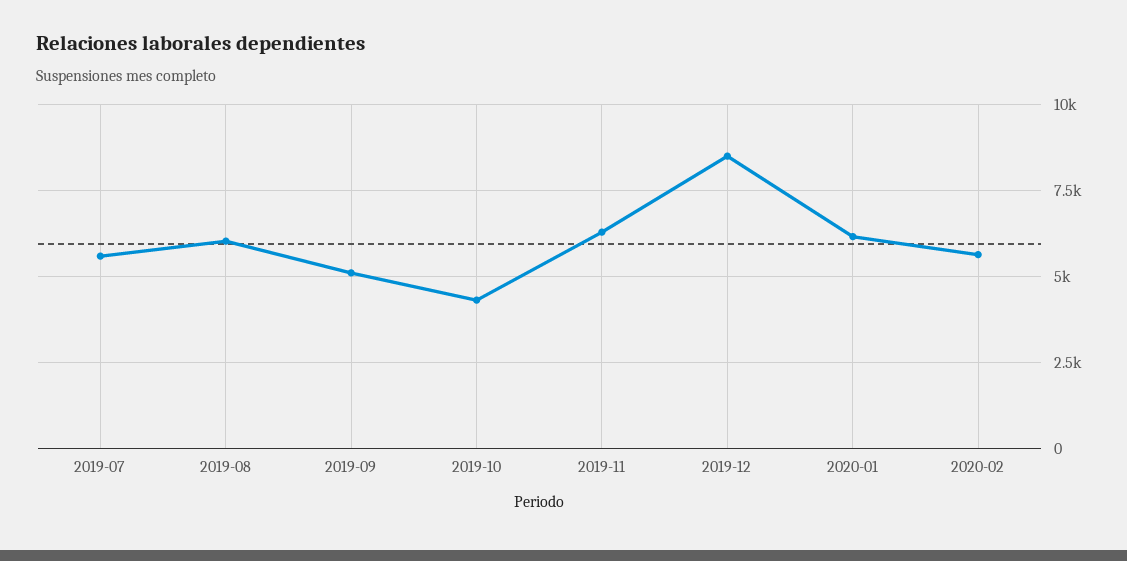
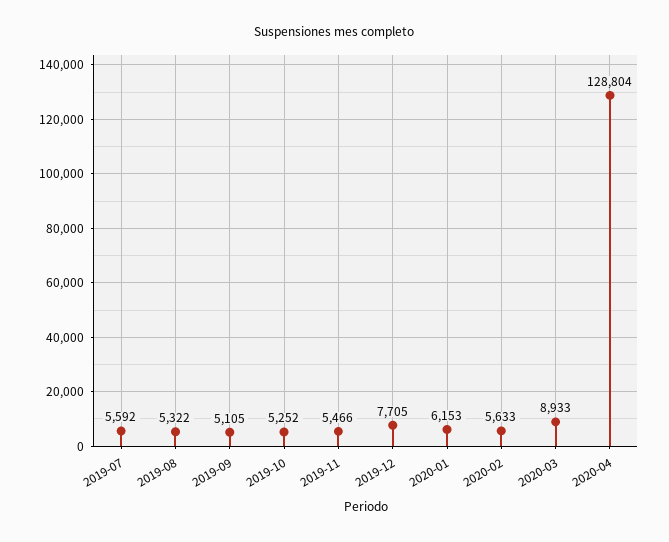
2019-08: 6000 -> 5322
2019-10: 4250 -> 5252
2019-11: 6250 -> 5466
2019-12: 8500 -> 7705
2020-03: none -> 8933
2020-04: none -> 128804

